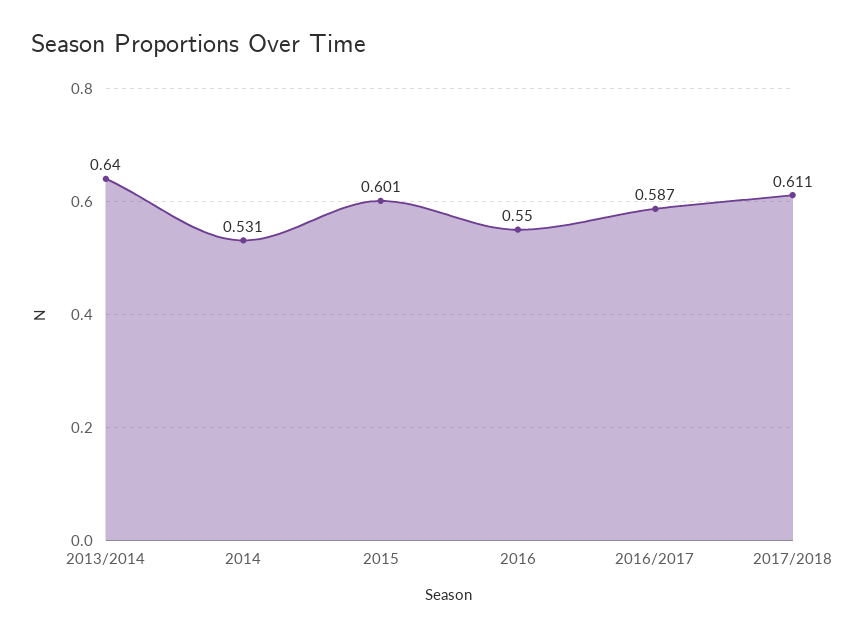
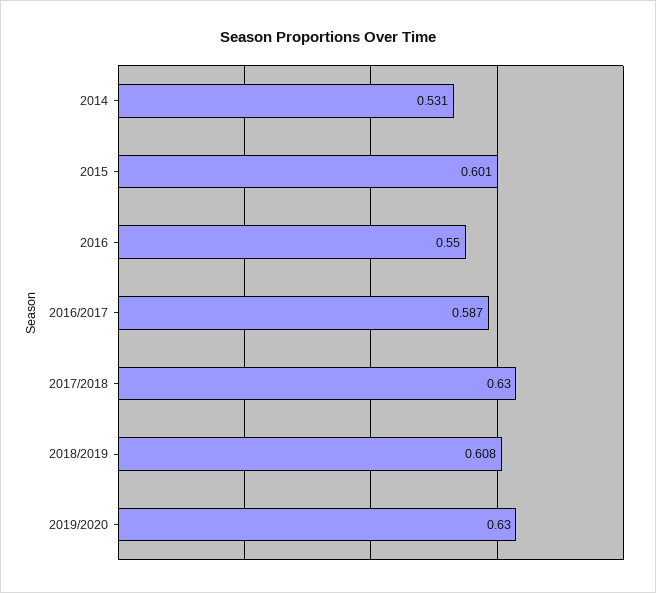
2013/2014: 0.64 -> none
2017/2018: 0.611 -> 0.63
2018/2019: none -> 0.608
2019/2020: none -> 0.63

